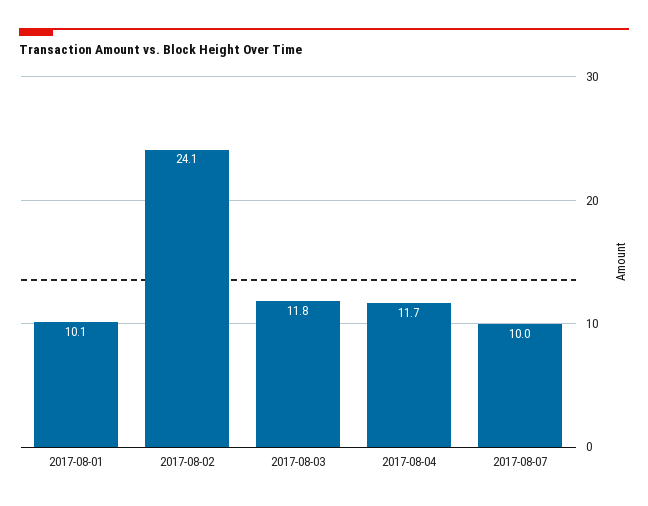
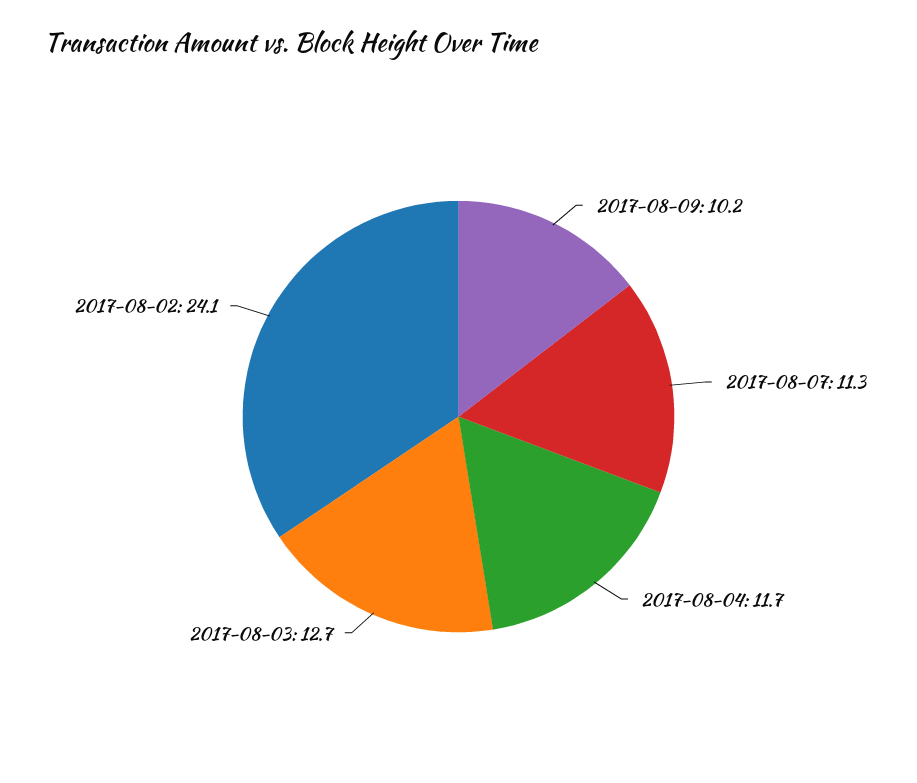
2017-08-01: 10.1 -> none
2017-08-03: 11.8 -> 12.7
2017-08-07: 10 -> 11.3
2017-08-09: none -> 10.2

